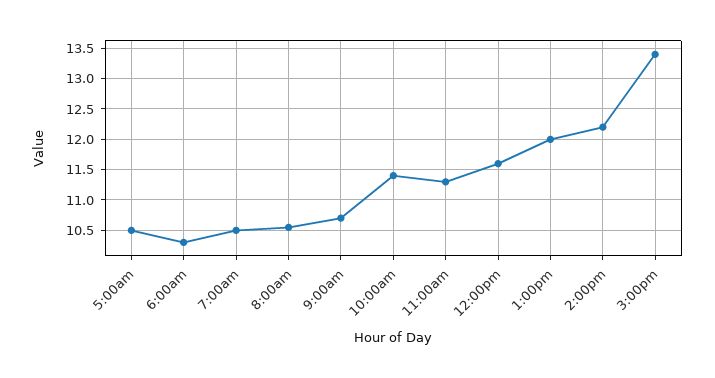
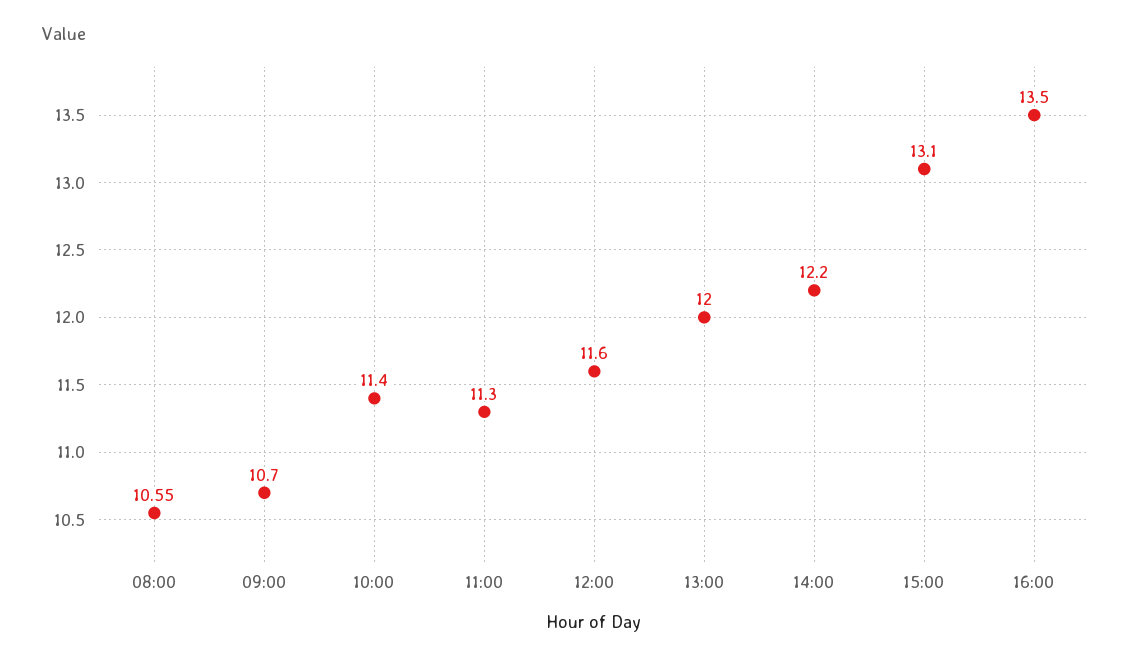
5:00am: 10.5 -> none
6:00am: 10.3 -> none
7:00am: 10.5 -> none
3:00pm: 13.4 -> 13.1
16:00: none -> 13.5

